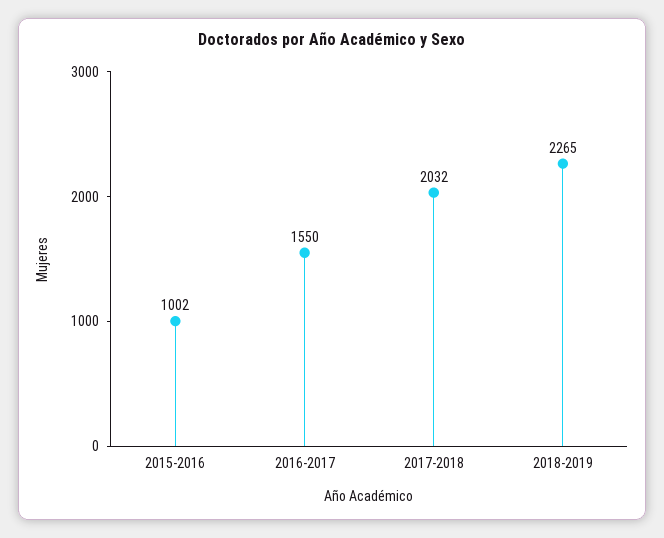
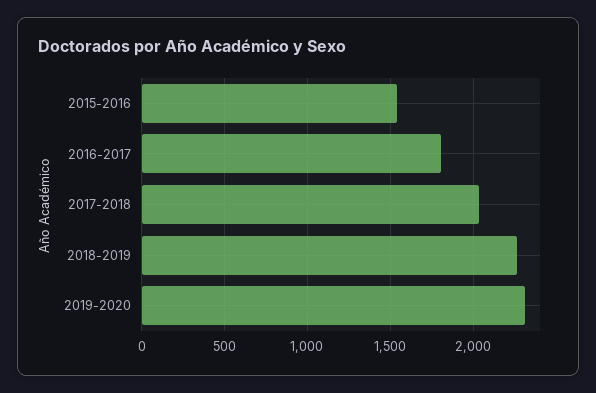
2015-2016: 1002 -> 1550
2016-2017: 1550 -> 1800
2019-2020: none -> 2300

